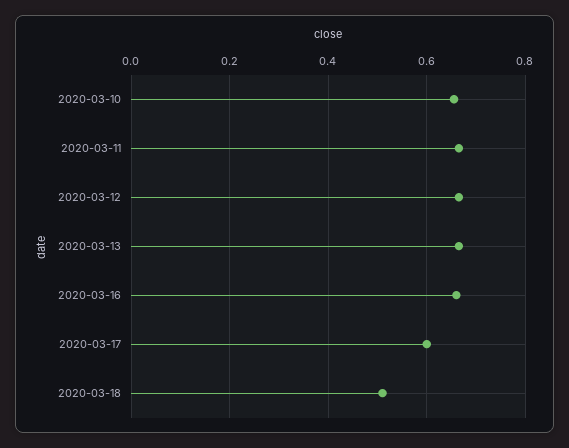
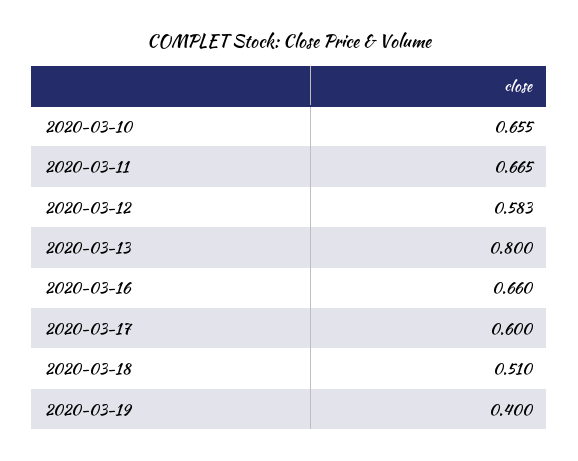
2020-03-12: 0.66 -> 0.583
2020-03-13: 0.66 -> 0.8
2020-03-19: none -> 0.4

